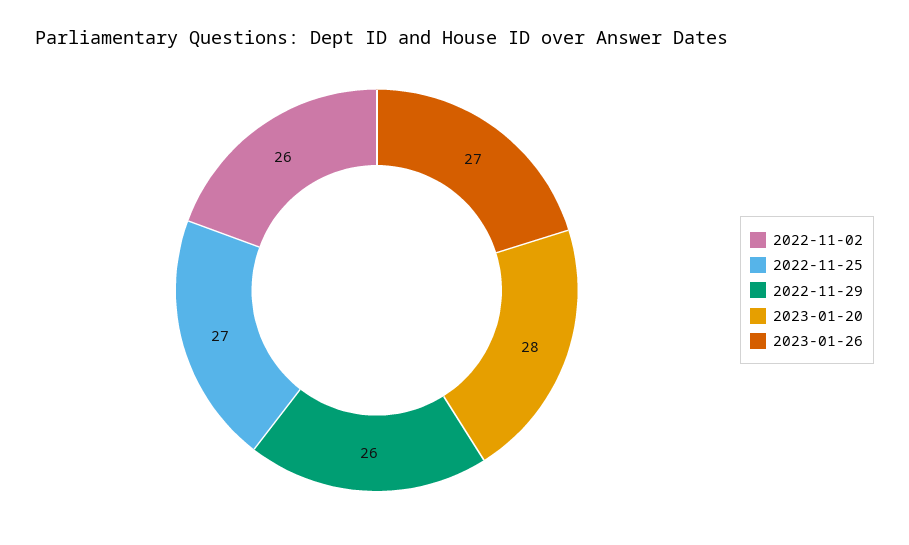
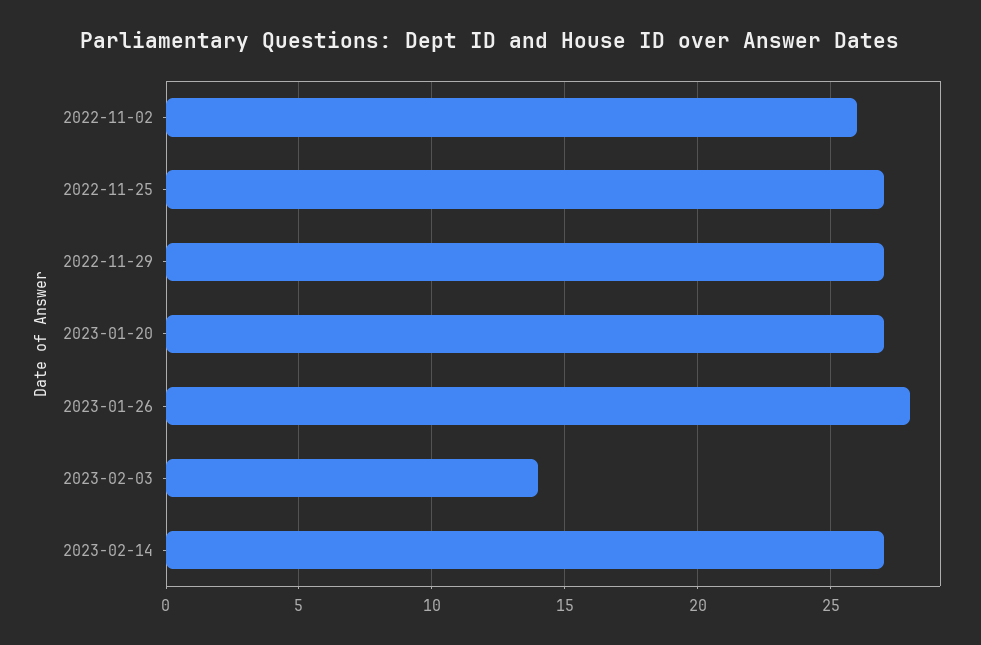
2022-11-29: 26 -> 27
2023-01-20: 28 -> 27
2023-01-26: 27 -> 28
2023-02-03: none -> 14
2023-02-14: none -> 27

